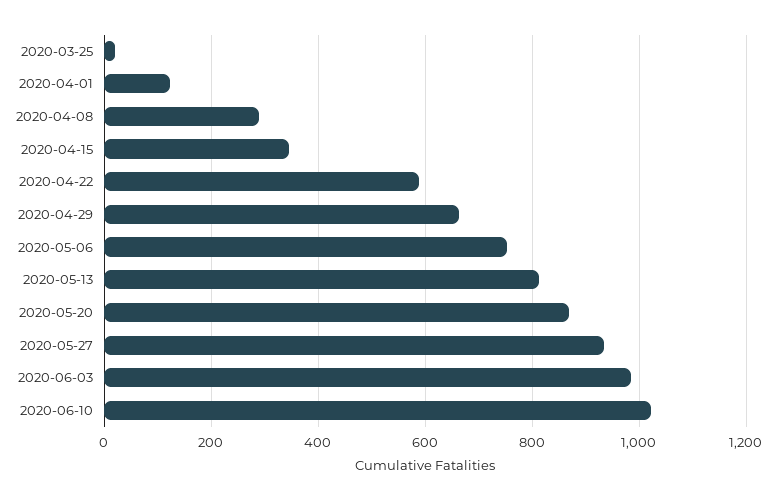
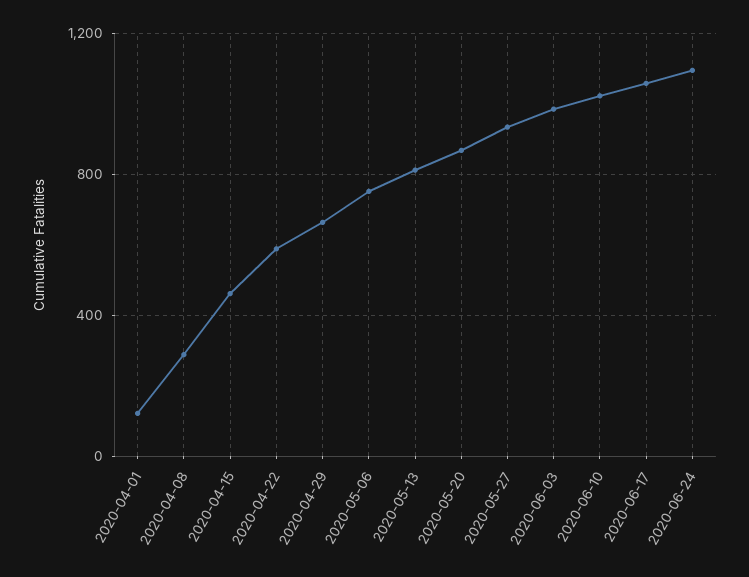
2020-03-25: 20 -> none
2020-04-15: 340 -> 450
2020-06-17: none -> 1050
2020-06-24: none -> 1100

